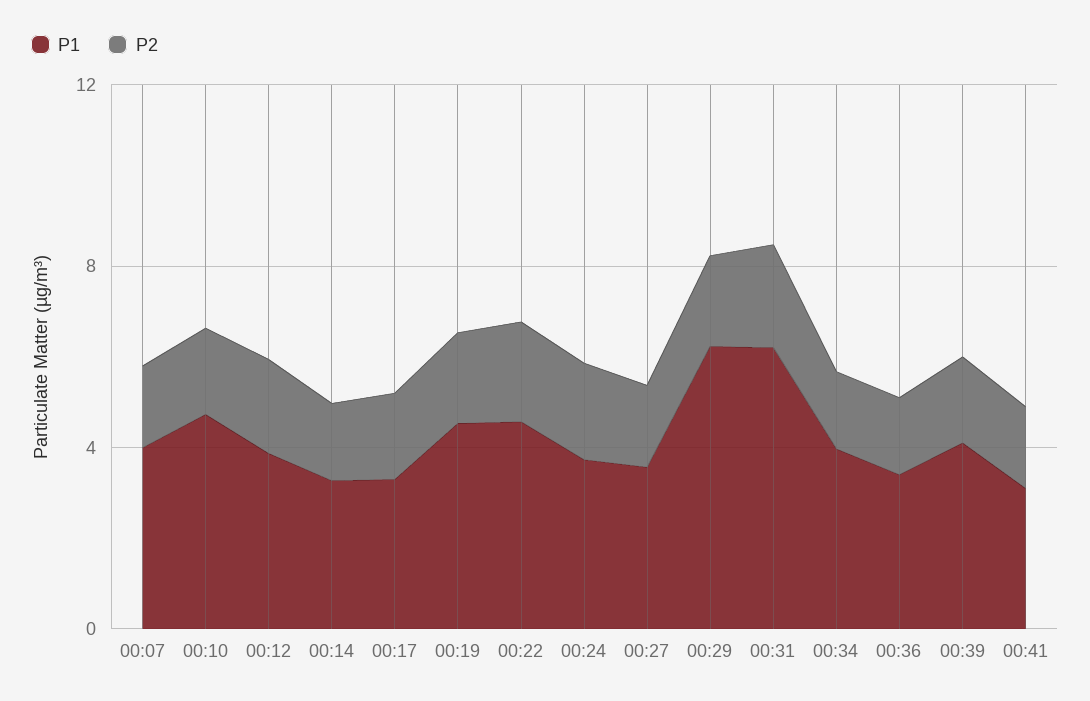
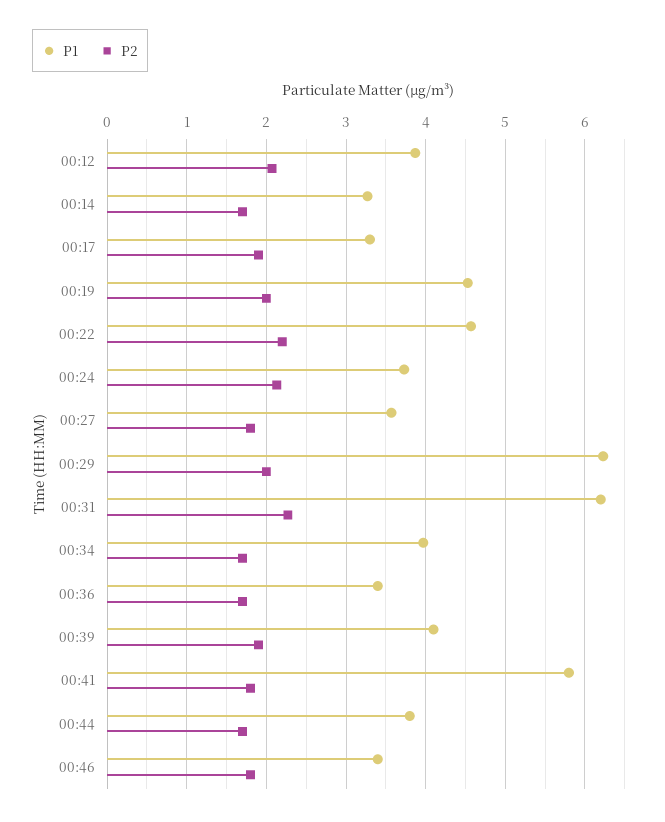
P1, 00:07: 4 -> none
P2, 00:07: 2 -> none
P1, 00:10: 5 -> none
P2, 00:10: 2 -> none
P1, 00:41: 3 -> 5.8
P1, 00:44: none -> 3.8
P2, 00:44: none -> 1.7
P1, 00:46: none -> 3.4
P2, 00:46: none -> 1.8

